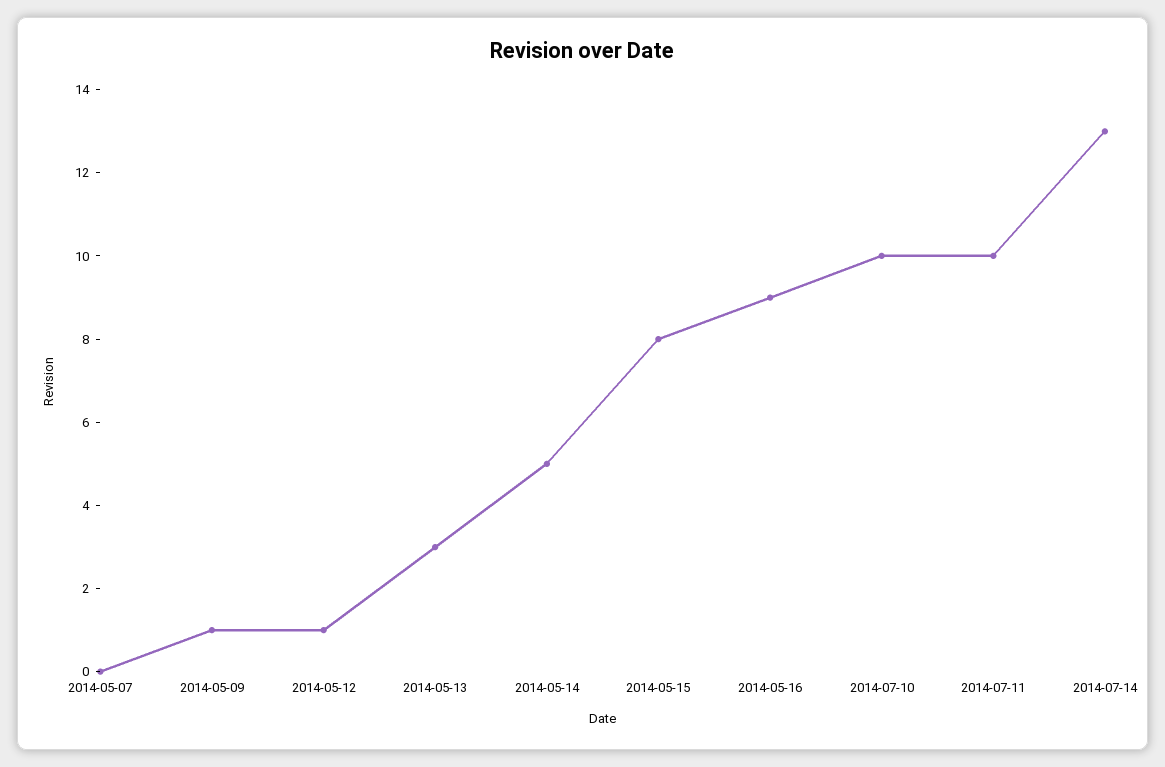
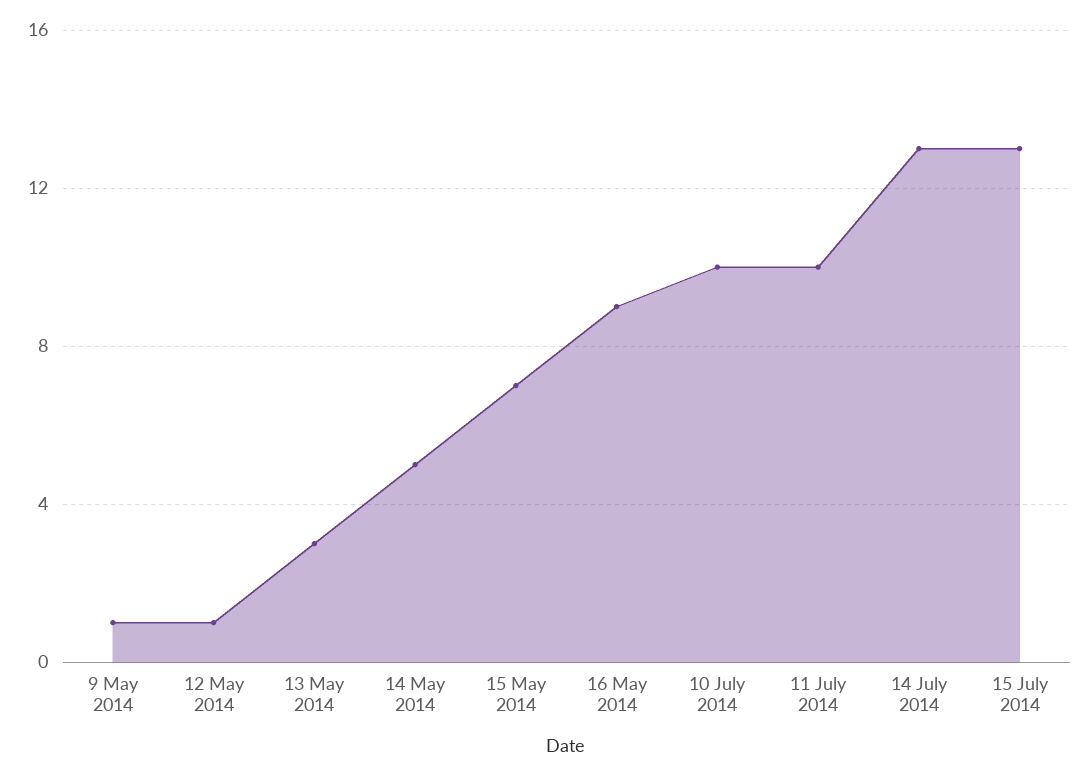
2014-05-07: 0 -> none
2014-05-15: 8 -> 7
15 July 2014: none -> 13

